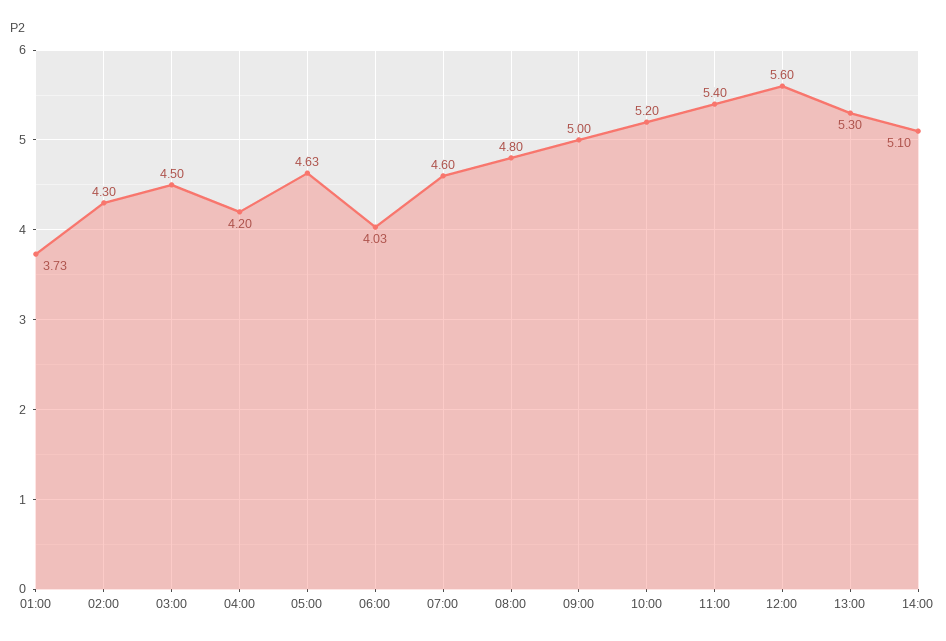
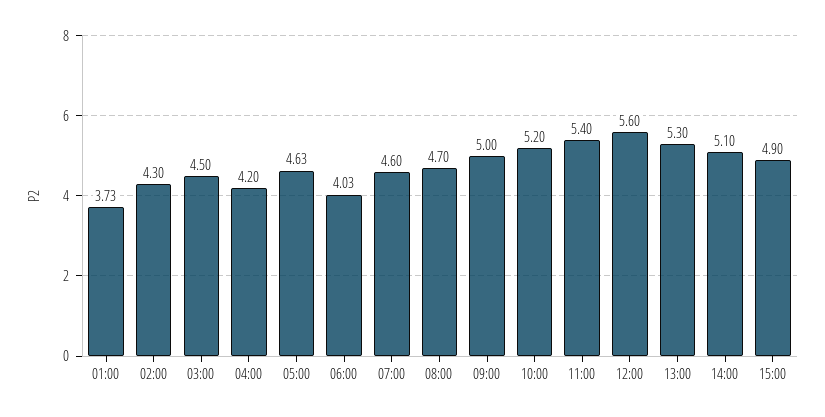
08:00: 4.8 -> 4.7
15:00: none -> 4.9

